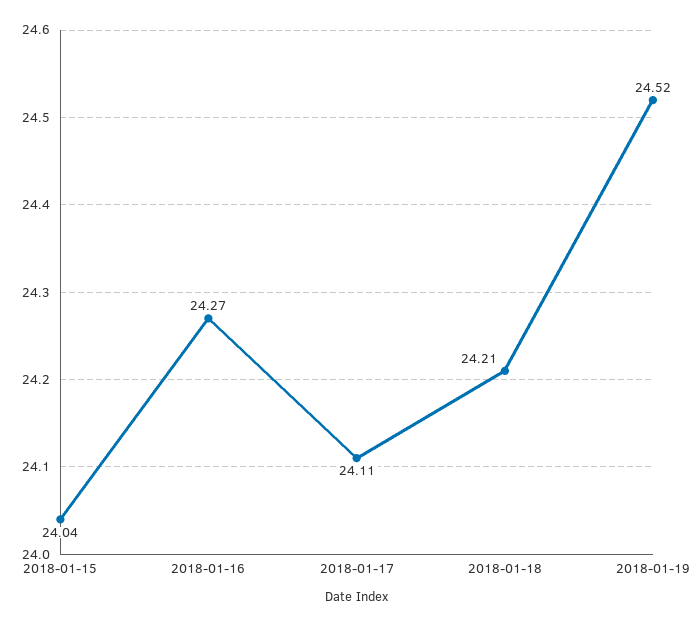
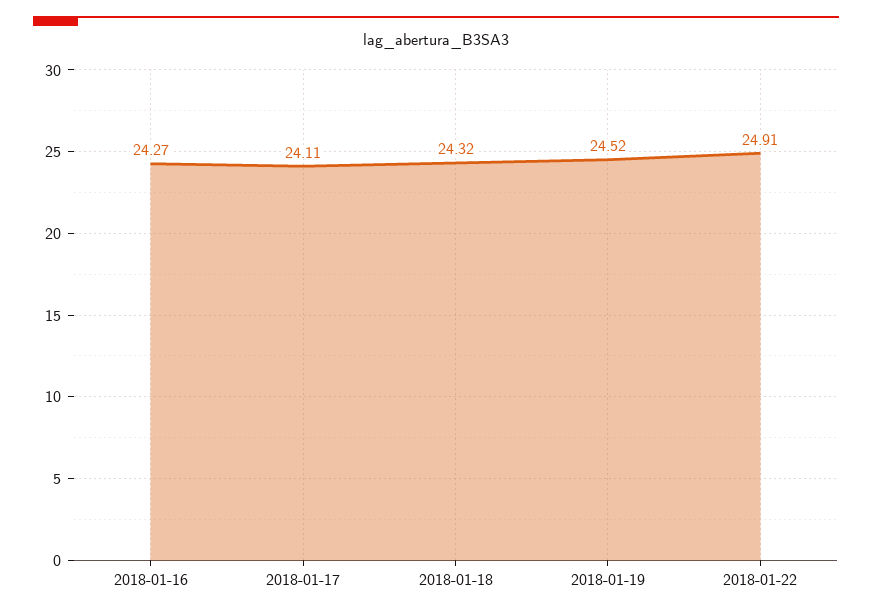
2018-01-15: 24.04 -> none
2018-01-18: 24.21 -> 24.32
2018-01-22: none -> 24.91

